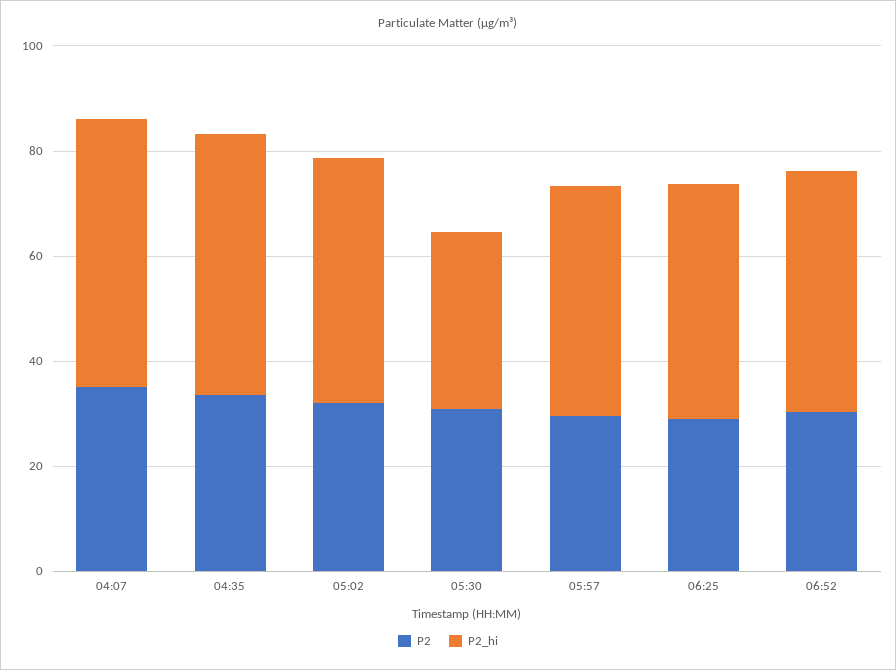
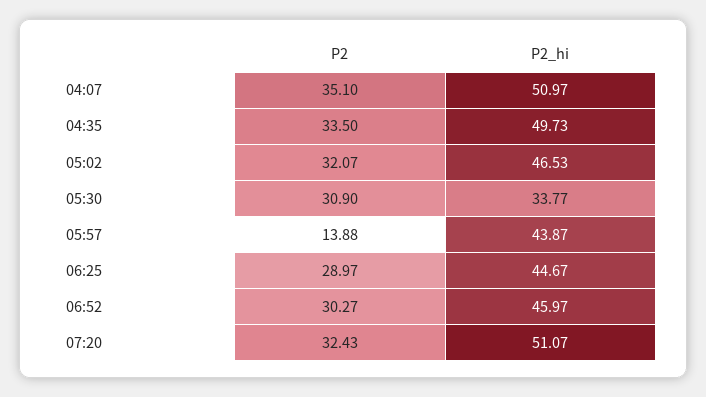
P2, 05:57: 30 -> 13.88
P2, 07:20: none -> 32.43
P2_hi, 07:20: none -> 51.07

